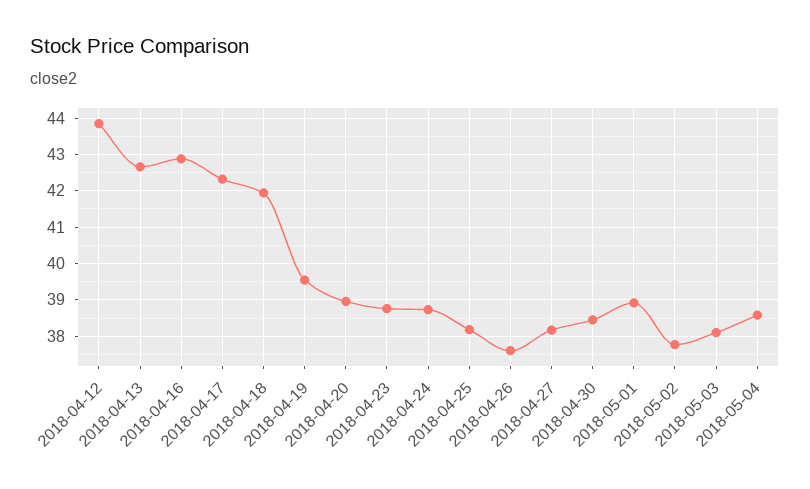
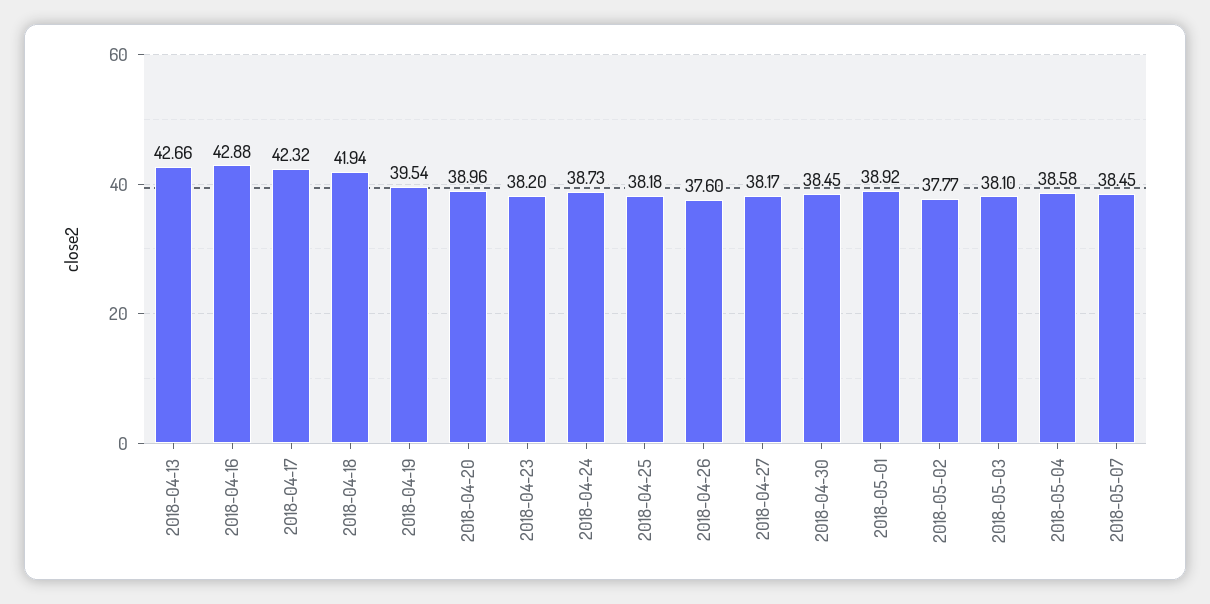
2018-04-12: 43.8 -> none
2018-04-23: 38.8 -> 38.2
2018-05-07: none -> 38.45

